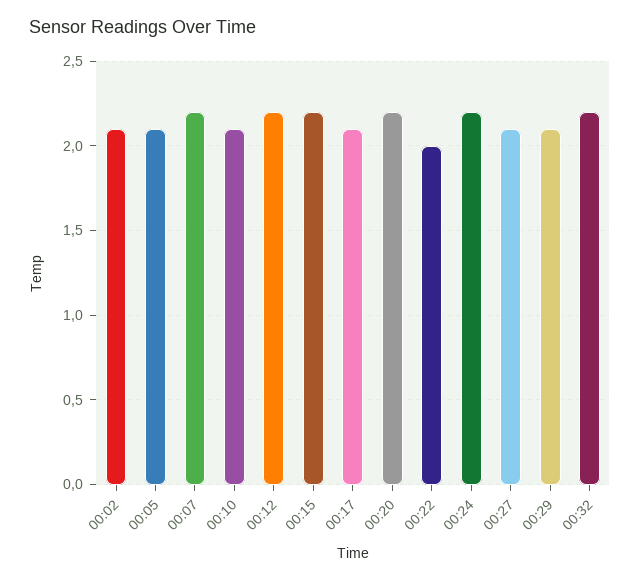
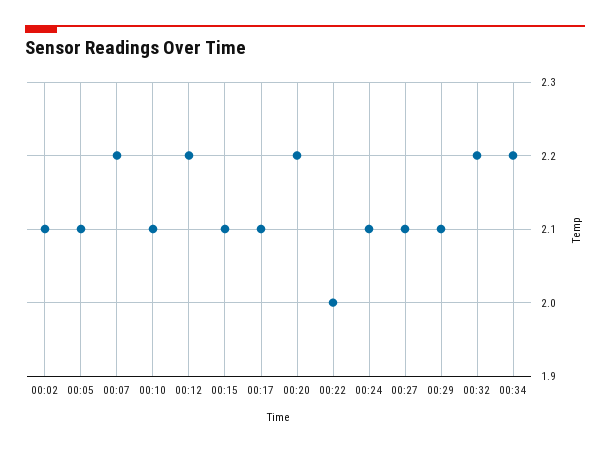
00:15: 2.2 -> 2.1
00:24: 2.2 -> 2.1
00:34: none -> 2.2

